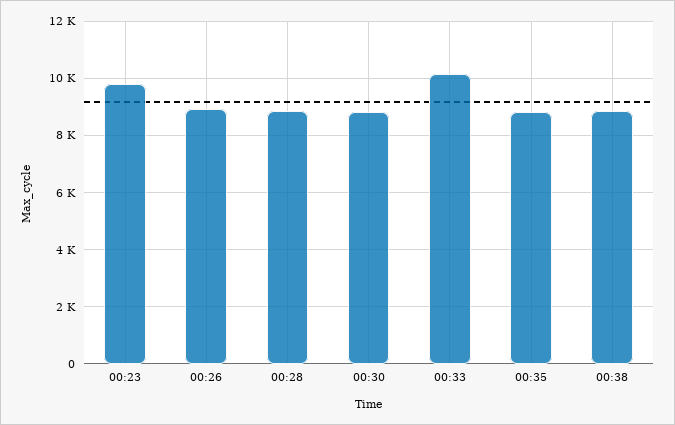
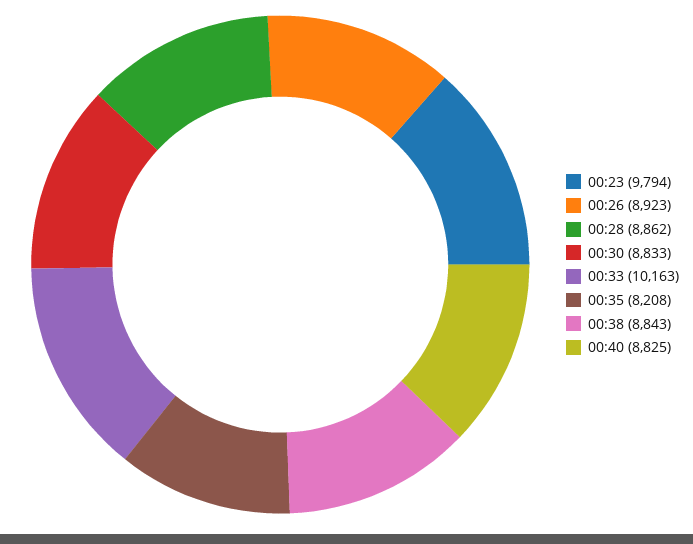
00:35: 8750 -> 8208
00:40: none -> 8825

